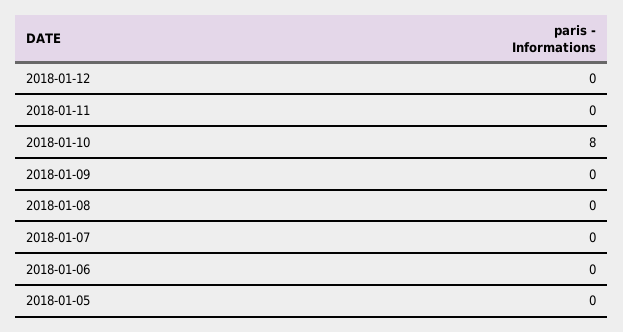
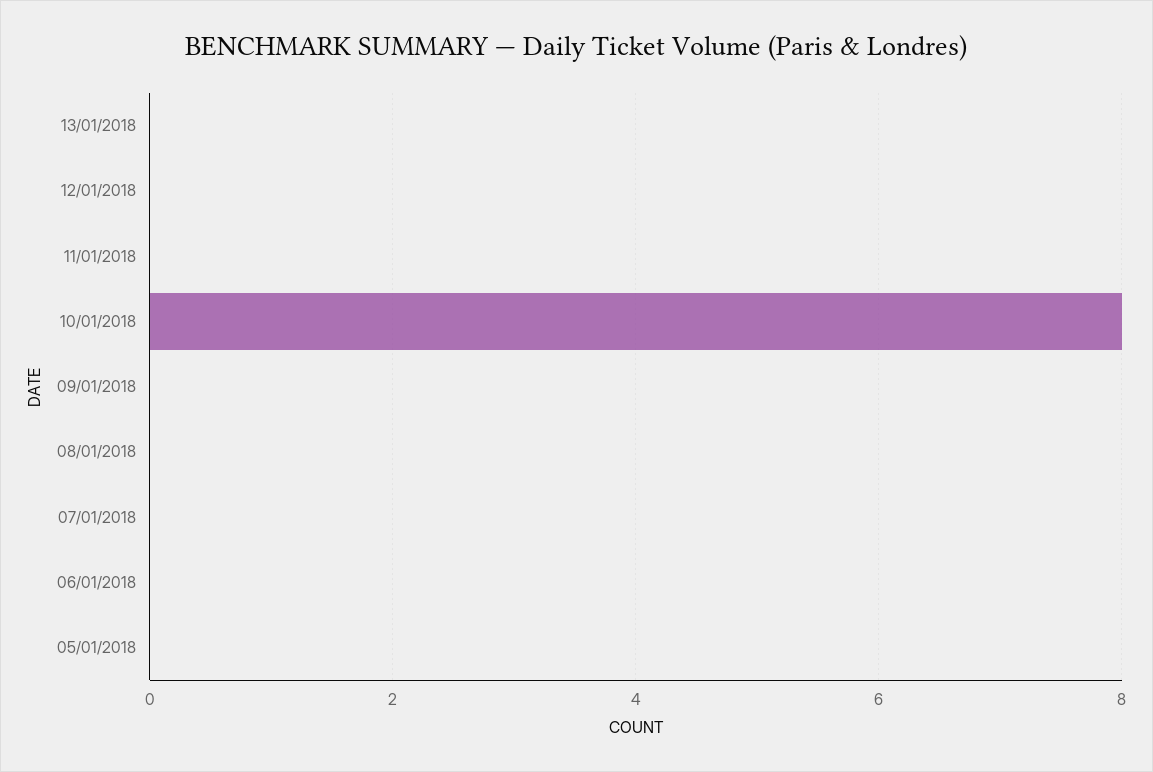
13/01/2018: none -> 0

